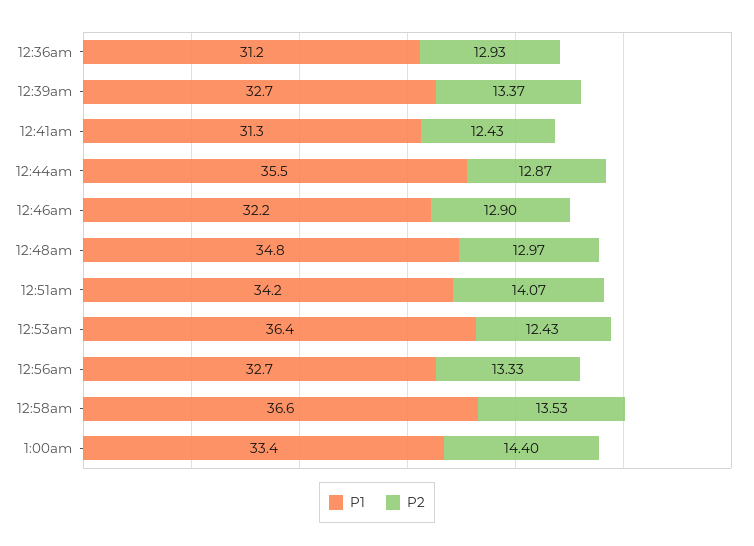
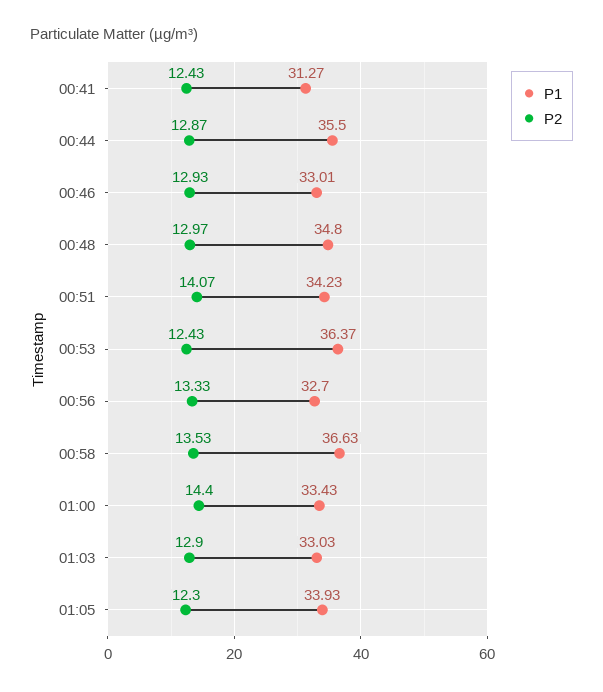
P1, 12:36am: 31.2 -> none
P2, 12:36am: 12.93 -> none
P1, 12:39am: 32.7 -> none
P2, 12:39am: 13.37 -> none
P1, 12:46am: 32.2 -> 33.01
P2, 12:46am: 12.9 -> 12.93
P1, 01:03: none -> 33.03
P2, 01:03: none -> 12.9
P1, 01:05: none -> 33.93
P2, 01:05: none -> 12.3

